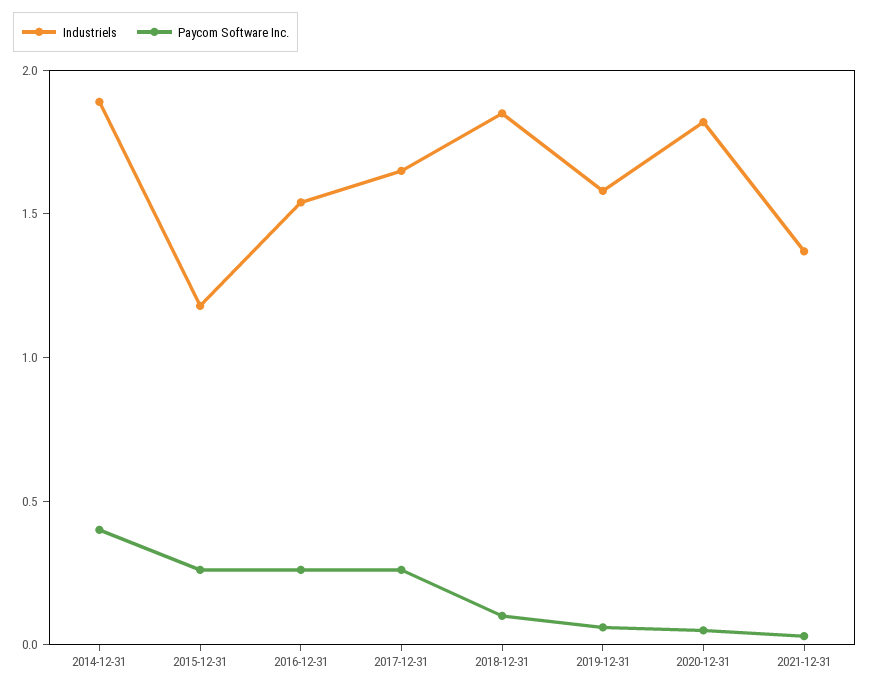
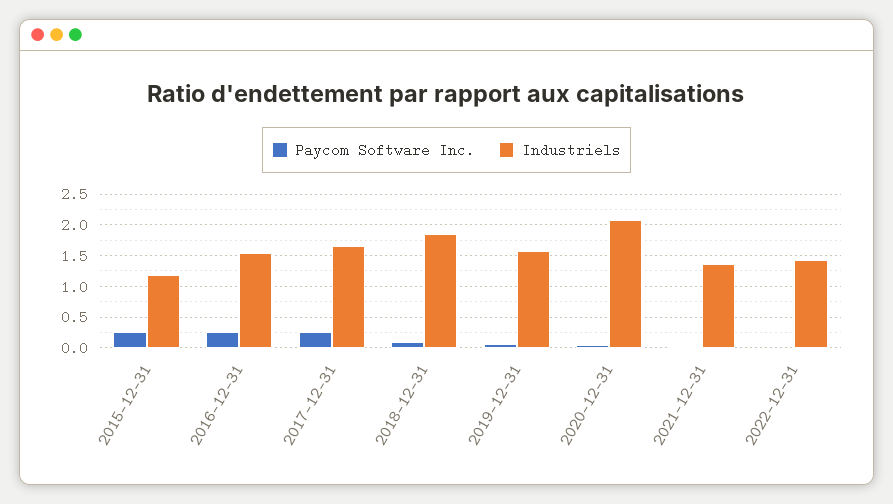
Industriels, 2014-12-31: 1.9 -> none
Paycom Software Inc., 2014-12-31: 0.4 -> none
Industriels, 2020-12-31: 1.8 -> 2.1
Paycom Software Inc., 2022-12-31: none -> 0
Industriels, 2022-12-31: none -> 1.4

